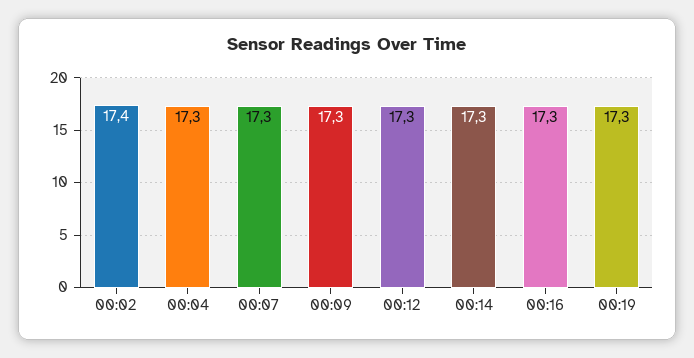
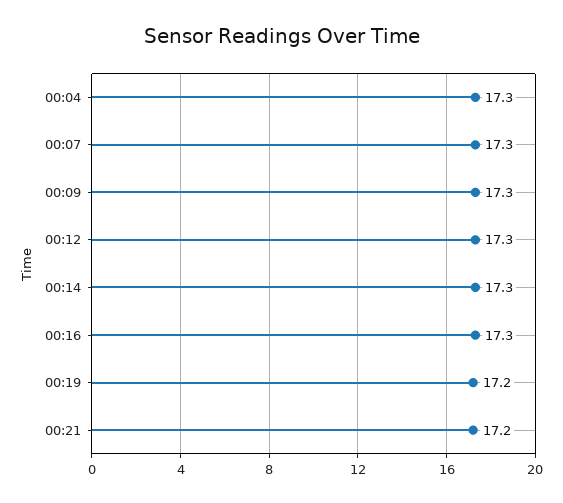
00:02: 17.4 -> none
00:19: 17.3 -> 17.2
00:21: none -> 17.2

